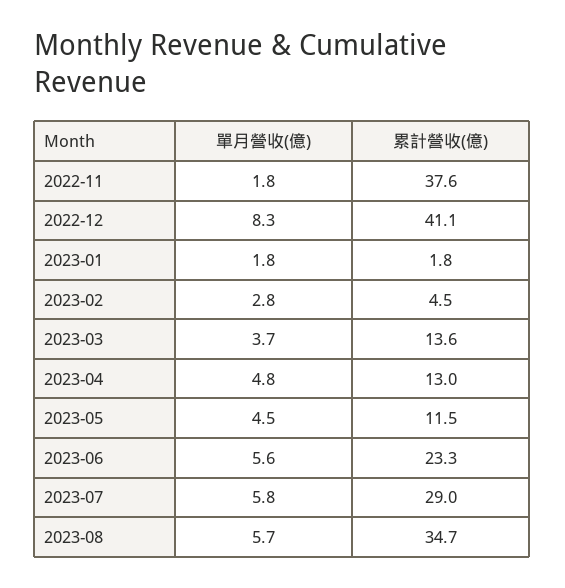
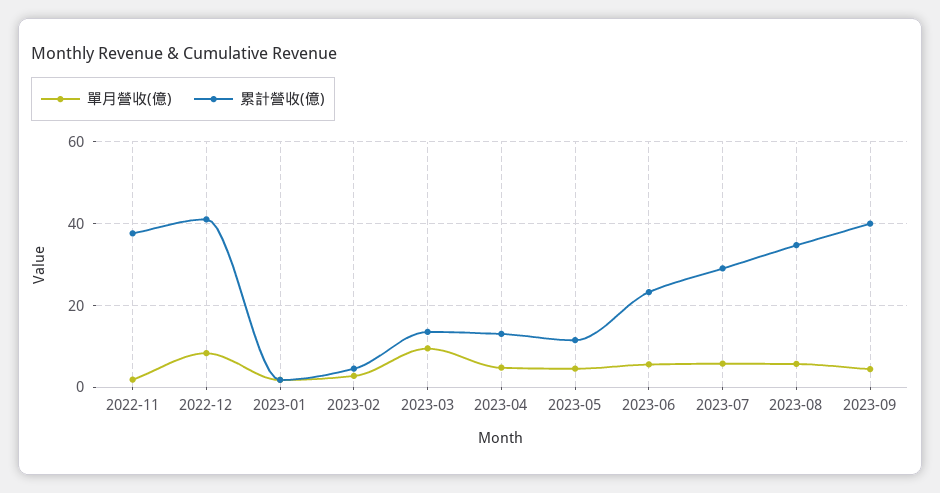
單月營收(億), 2023-03: 3.7 -> 10
單月營收(億), 2023-09: none -> 4
累計營收(億), 2023-09: none -> 40

